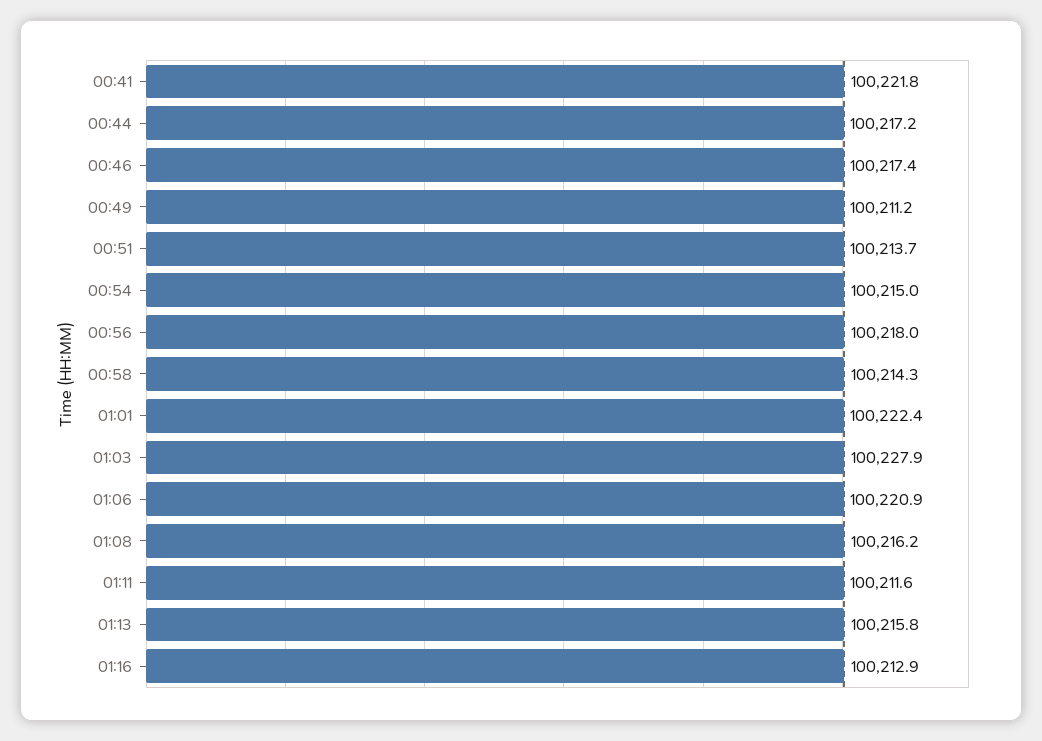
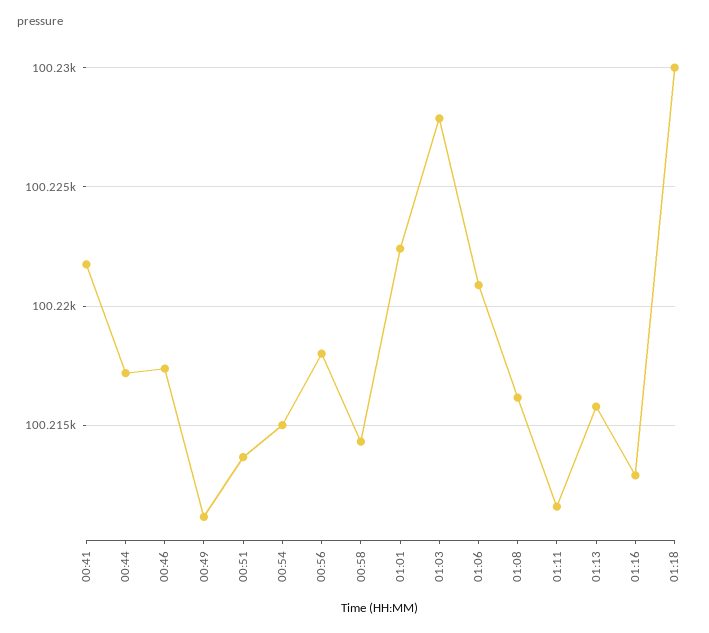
01:18: none -> 100230

